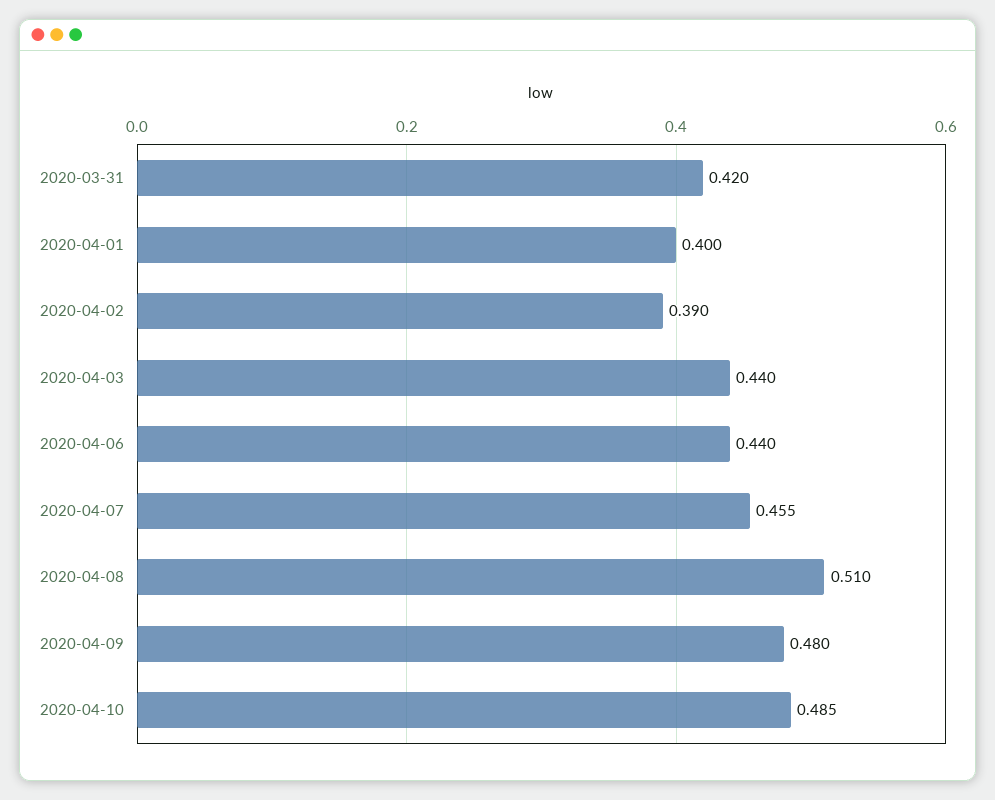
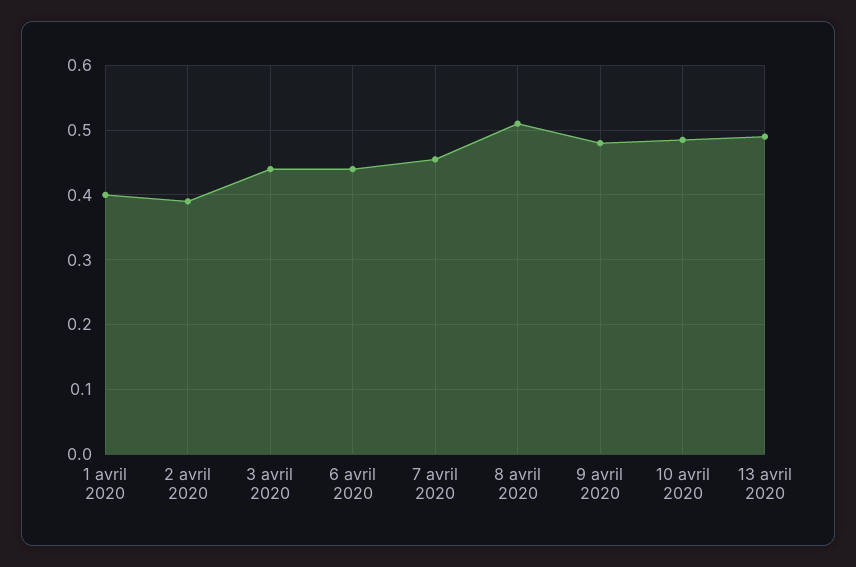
2020-03-31: 0.42 -> none
13 avril 2020: none -> 0.49

